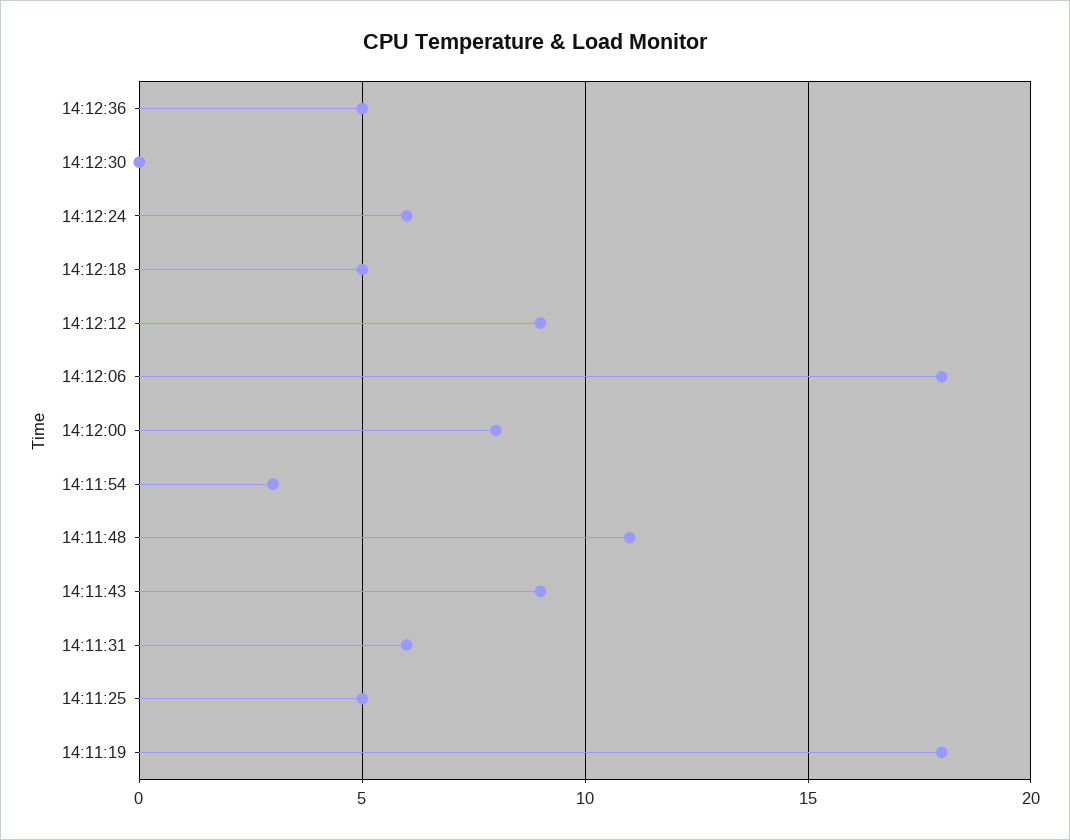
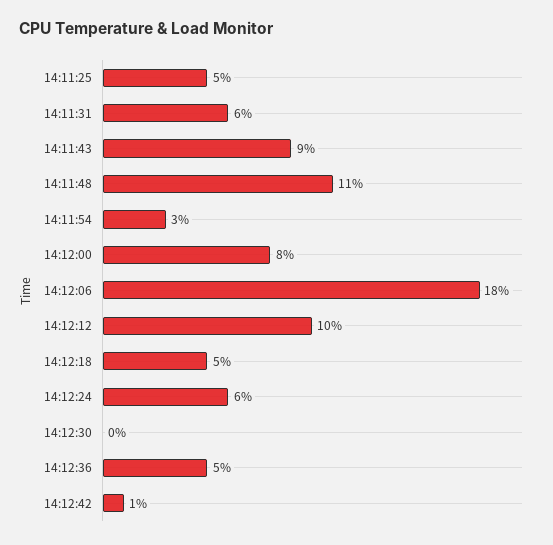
14:12:12: 9 -> 10
14:11:19: 18 -> none
14:12:42: none -> 1

